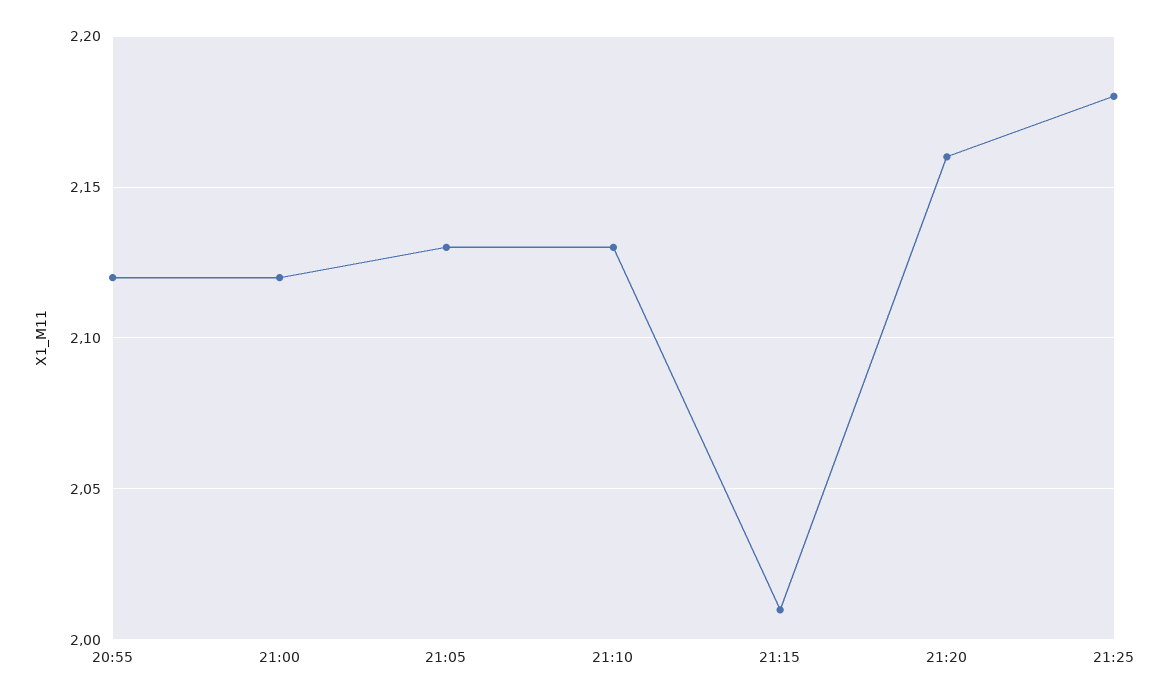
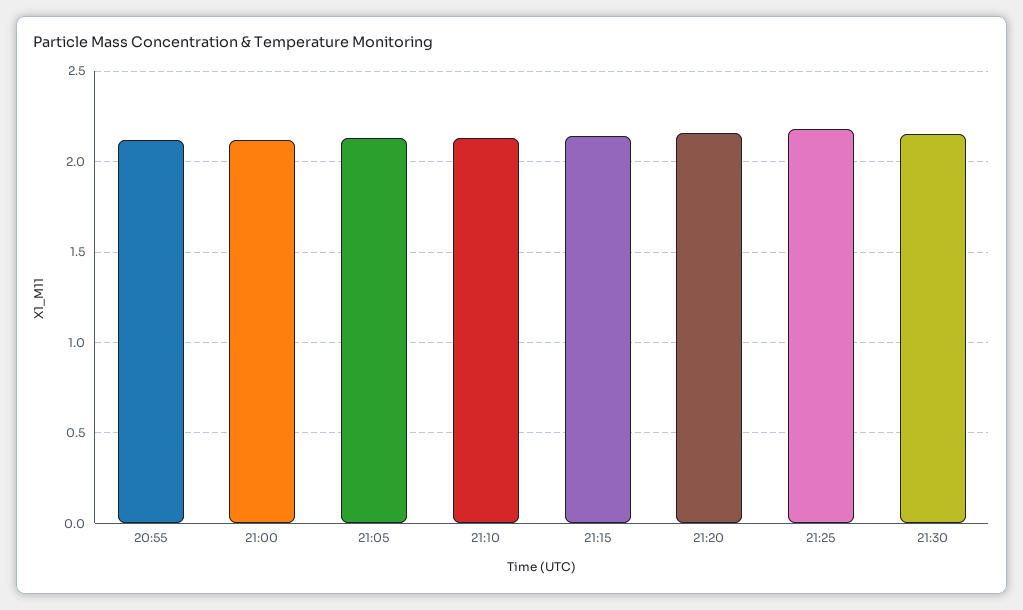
21:15: 2.01 -> 2.15
21:30: none -> 2.15

